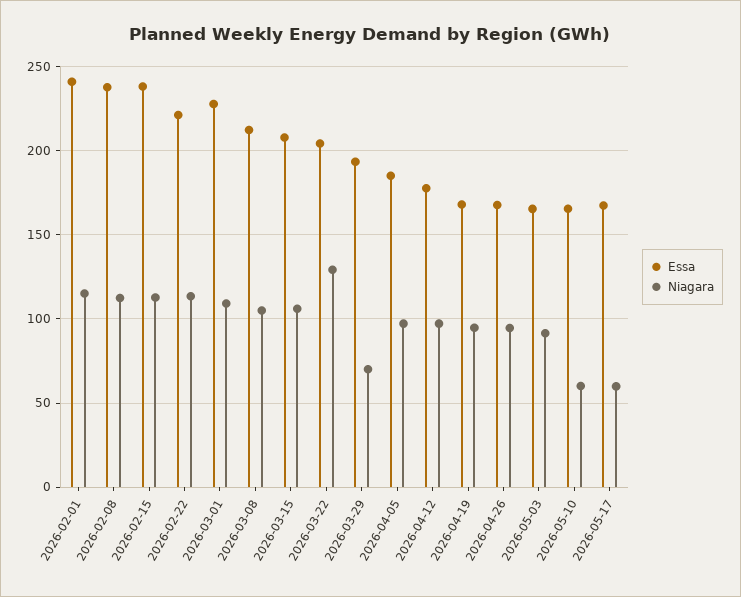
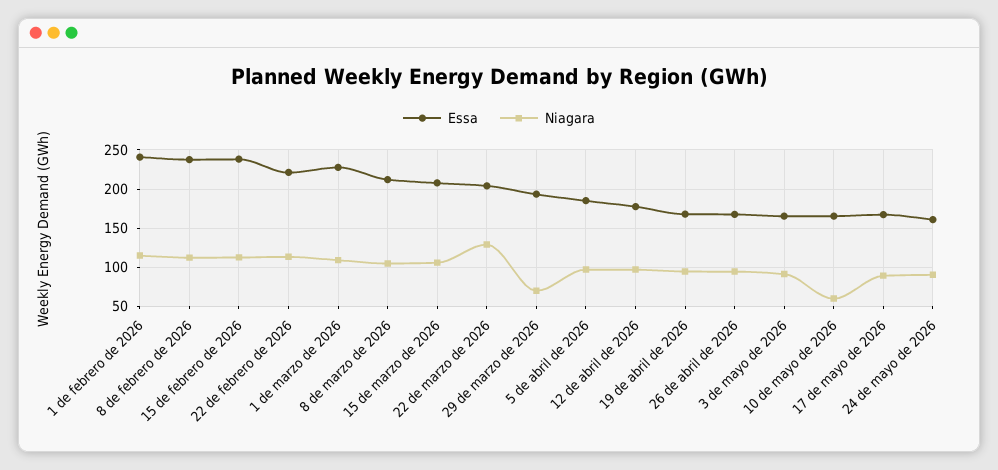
Niagara, 2026-05-17: 60 -> 90
Essa, 24 de mayo de 2026: none -> 160
Niagara, 24 de mayo de 2026: none -> 90

